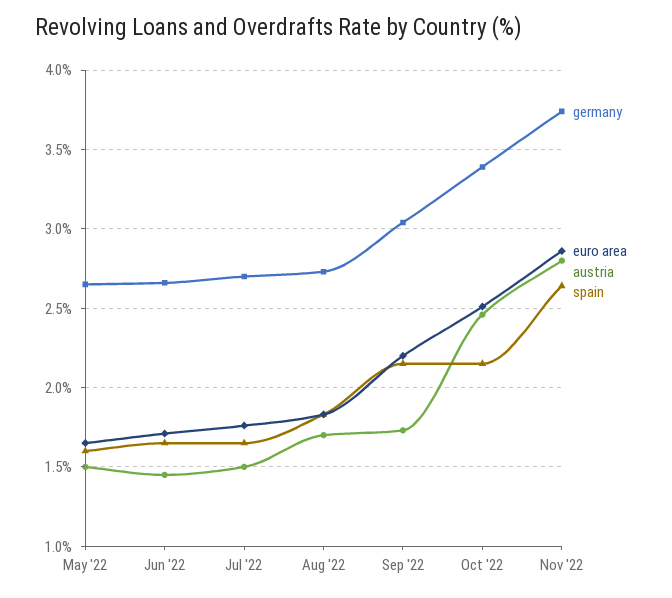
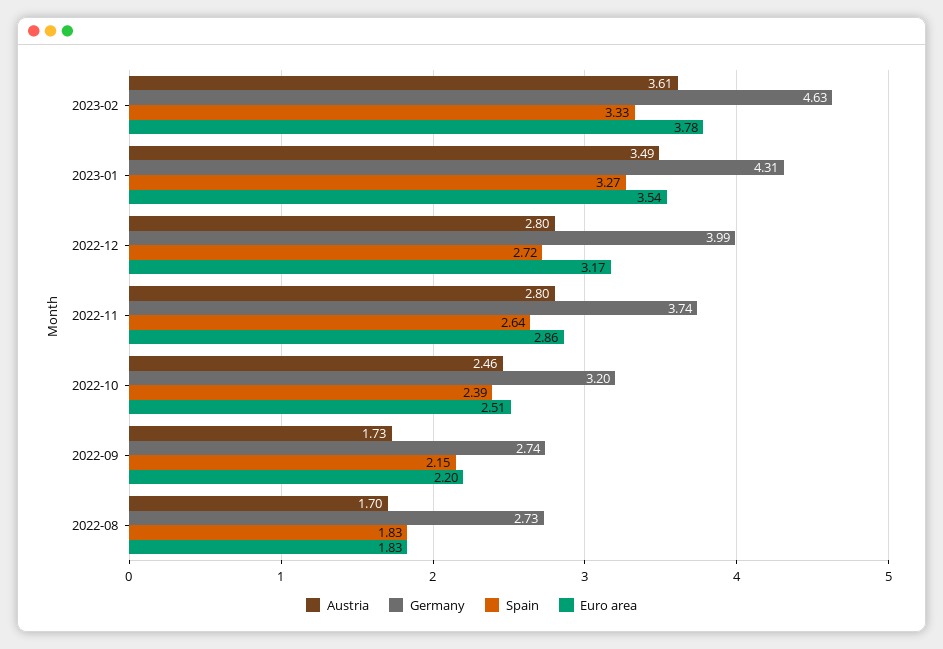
germany, May '22: 2.65 -> none
euro area, May '22: 1.65 -> none
austria, May '22: 1.5 -> none
spain, May '22: 1.6 -> none
germany, Jun '22: 2.65 -> none
euro area, Jun '22: 1.7 -> none
austria, Jun '22: 1.45 -> none
spain, Jun '22: 1.65 -> none
germany, Jul '22: 2.7 -> none
euro area, Jul '22: 1.75 -> none
austria, Jul '22: 1.5 -> none
spain, Jul '22: 1.65 -> none
germany, Sep '22: 3.05 -> 2.74
germany, Oct '22: 3.4 -> 3.2
spain, Oct '22: 2.15 -> 2.39
austria, 2023-02: none -> 3.61
germany, 2023-02: none -> 4.63
spain, 2023-02: none -> 3.33
euro area, 2023-02: none -> 3.78
austria, 2023-01: none -> 3.49
germany, 2023-01: none -> 4.31
spain, 2023-01: none -> 3.27
euro area, 2023-01: none -> 3.54
austria, 2022-12: none -> 2.8
germany, 2022-12: none -> 3.99
spain, 2022-12: none -> 2.72
euro area, 2022-12: none -> 3.17

